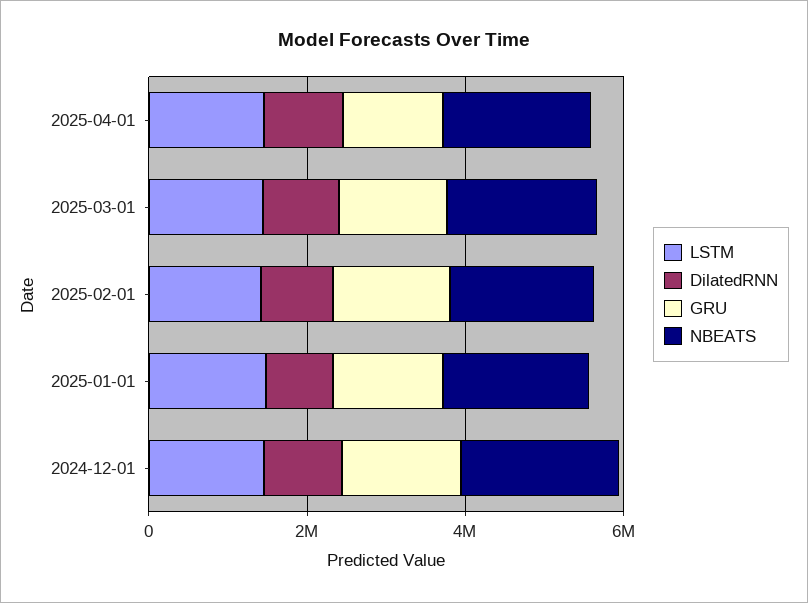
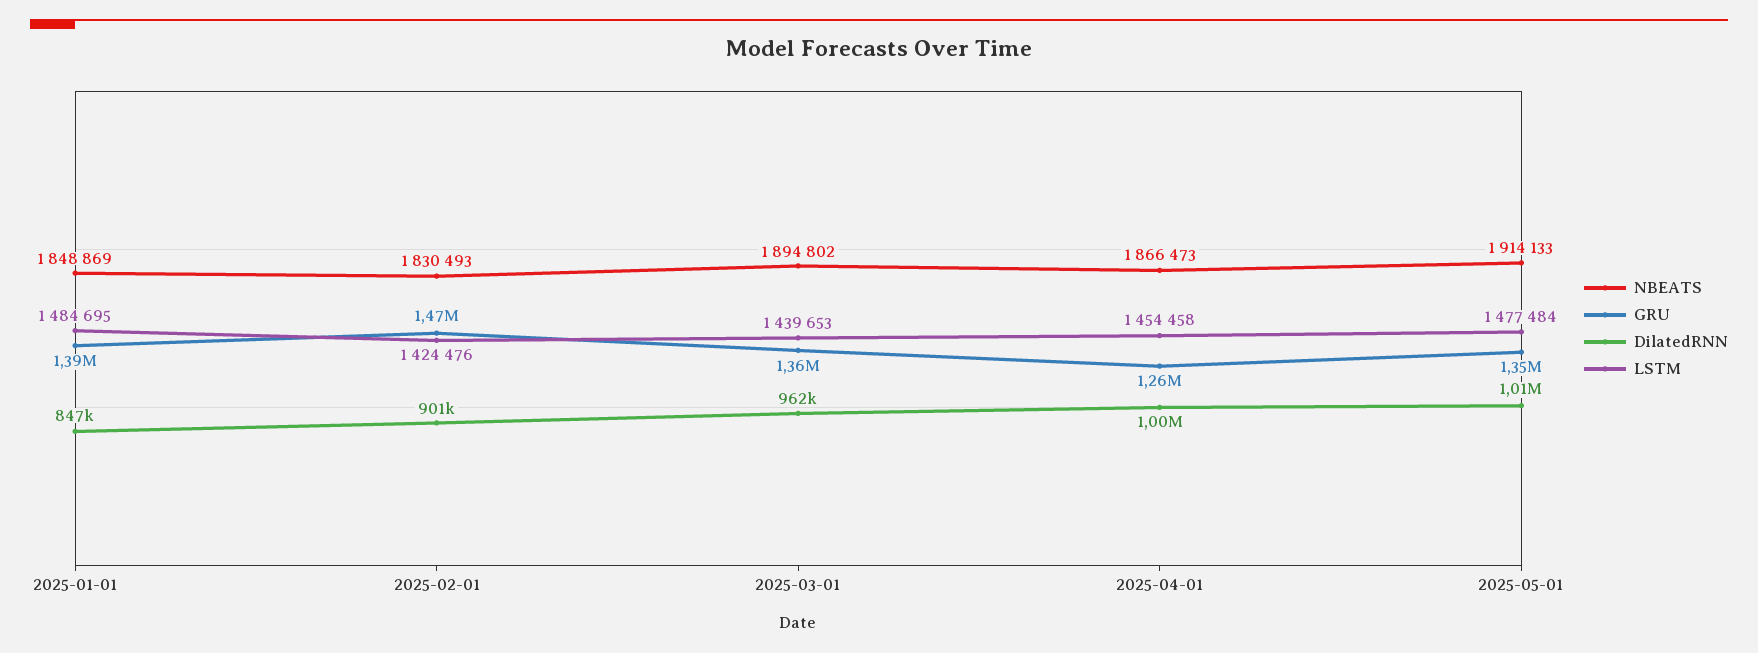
LSTM, 2024-12-01: 1500000 -> none
DilatedRNN, 2024-12-01: 1000000 -> none
GRU, 2024-12-01: 1500000 -> none
NBEATS, 2024-12-01: 2000000 -> none
NBEATS, 2025-05-01: none -> 1914133
GRU, 2025-05-01: none -> 1350000
DilatedRNN, 2025-05-01: none -> 1010000
LSTM, 2025-05-01: none -> 1477484

